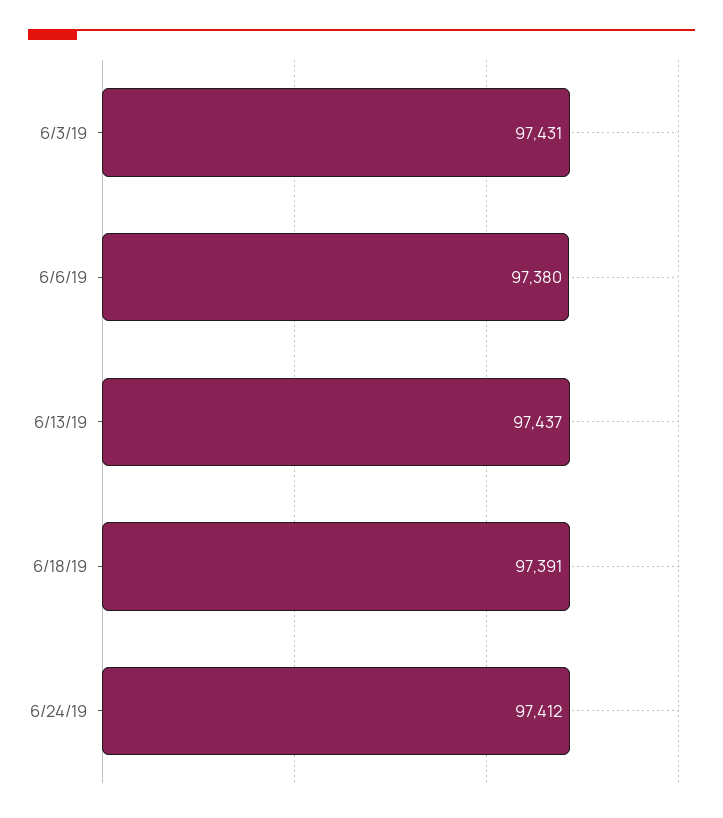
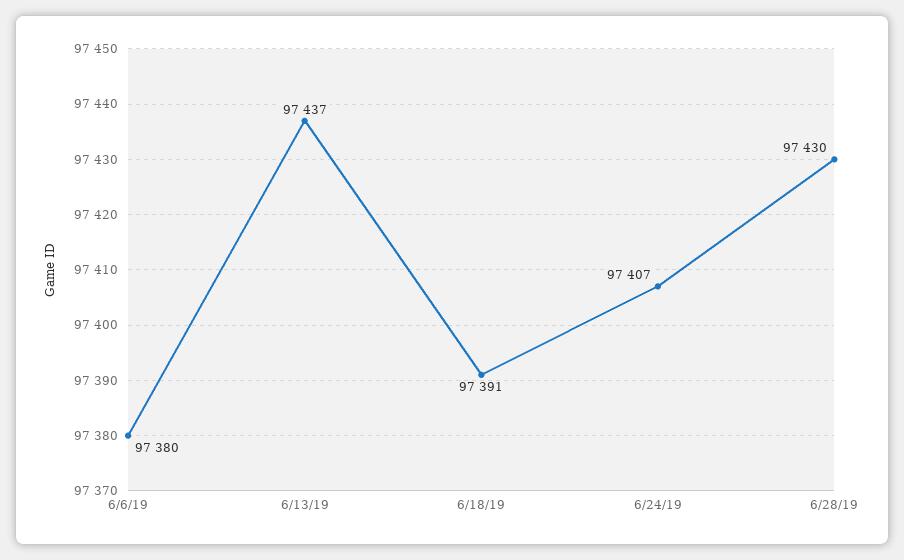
6/3/19: 97431 -> none
6/24/19: 97412 -> 97407
6/28/19: none -> 97430

